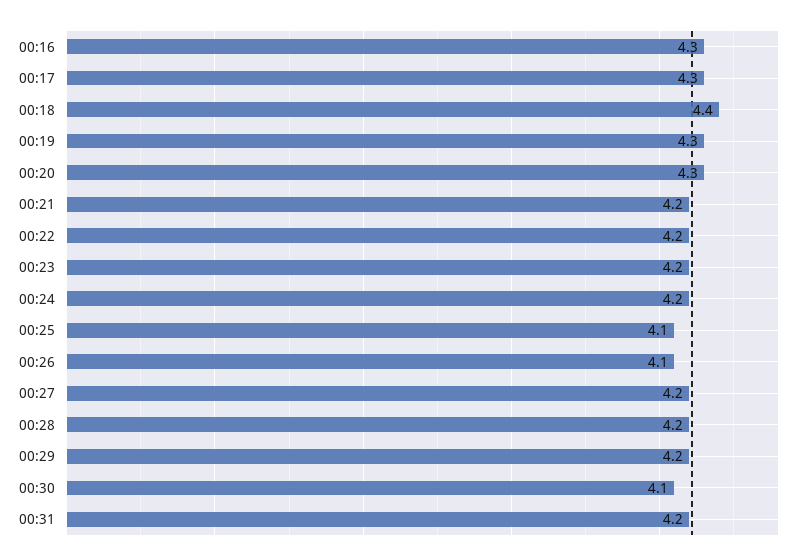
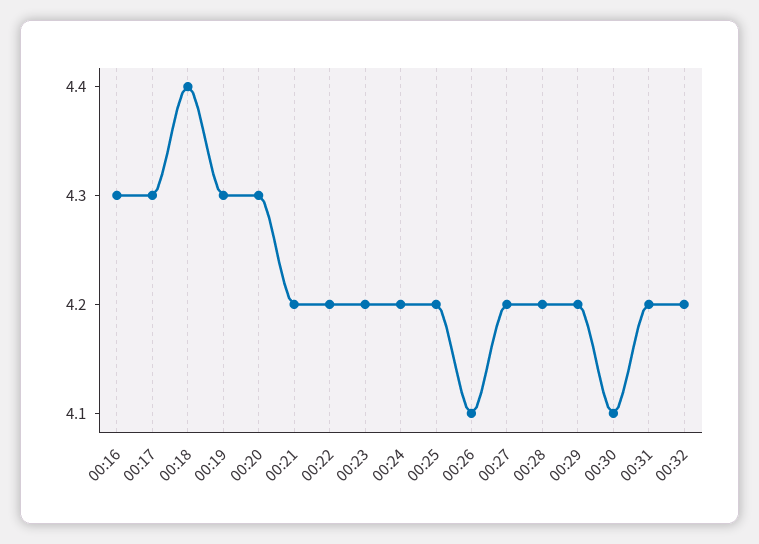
00:25: 4.1 -> 4.2
00:32: none -> 4.2

